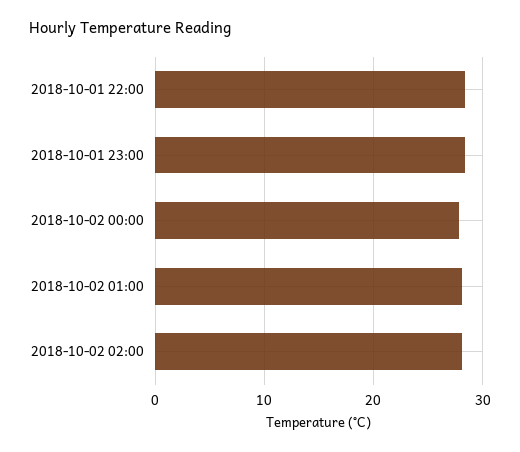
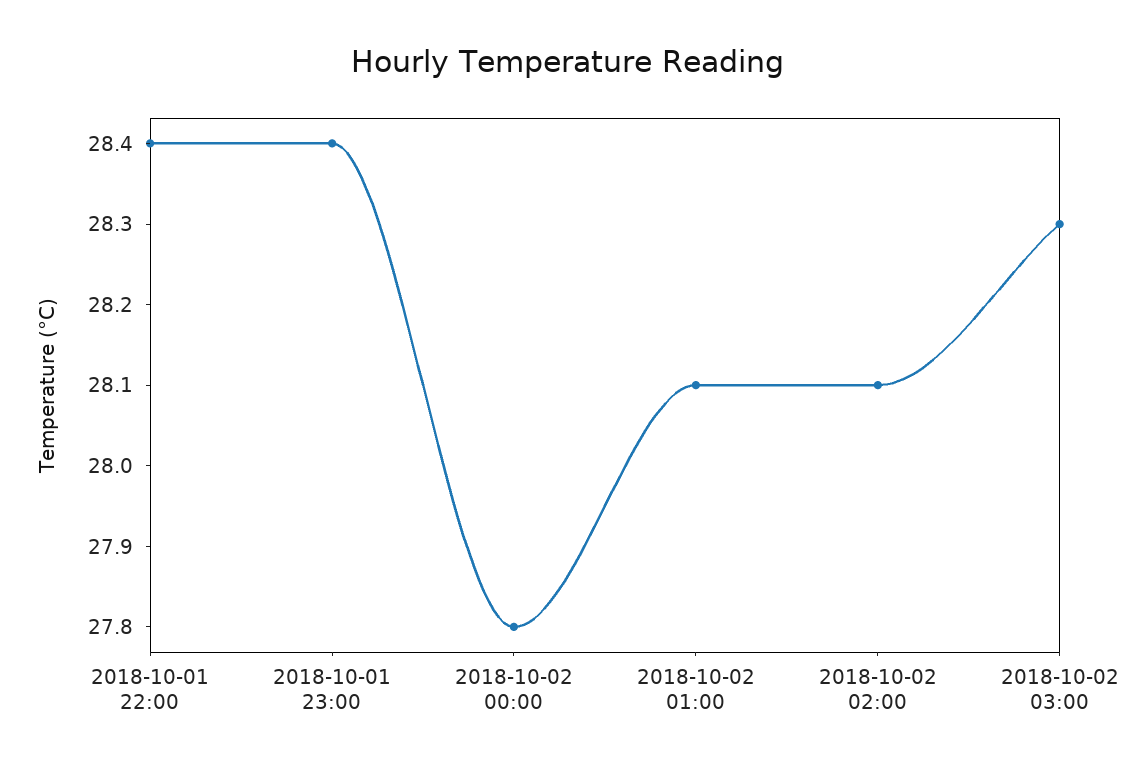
2018-10-02 03:00: none -> 28.3

